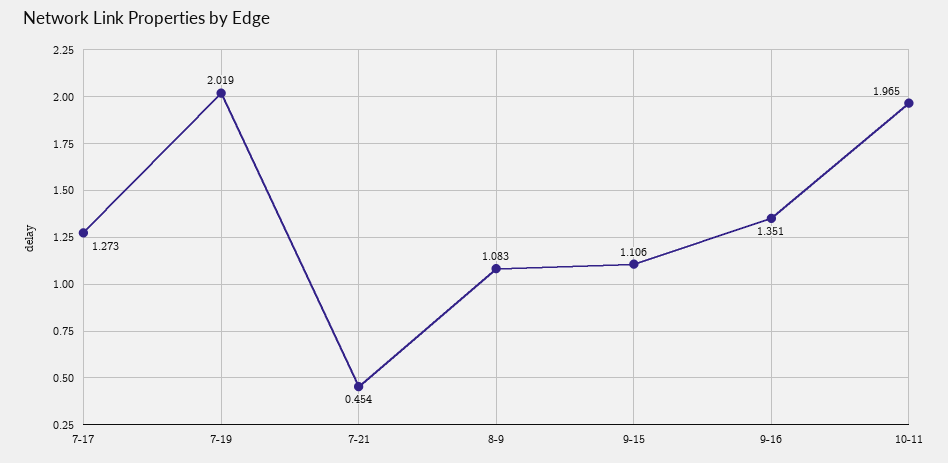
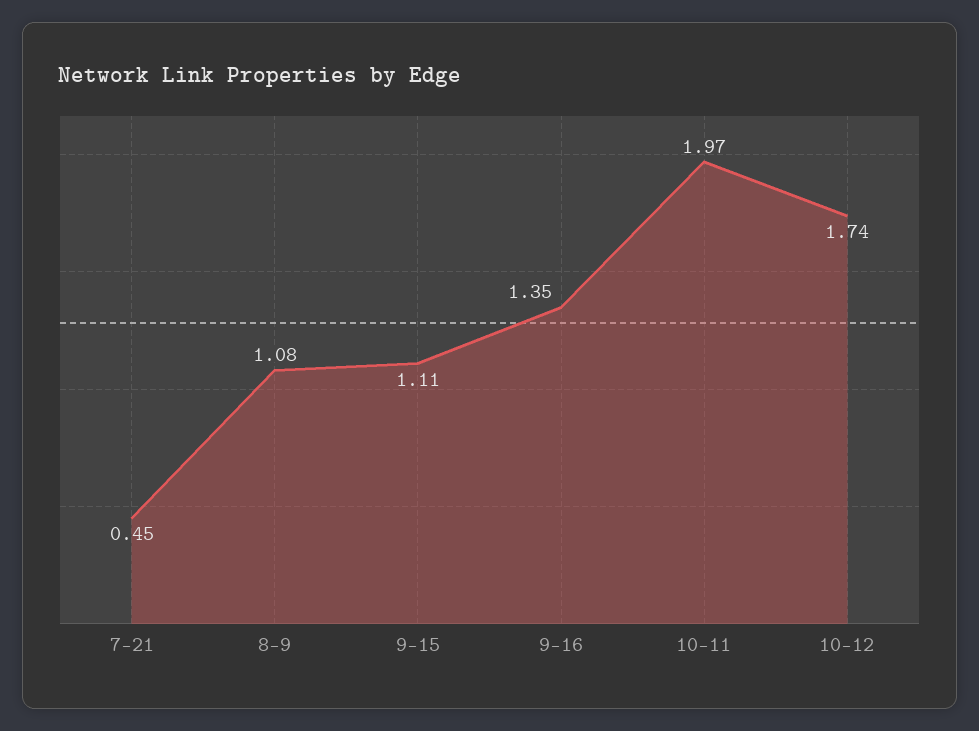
7-17: 1.273 -> none
7-19: 2.019 -> none
10-12: none -> 1.74

